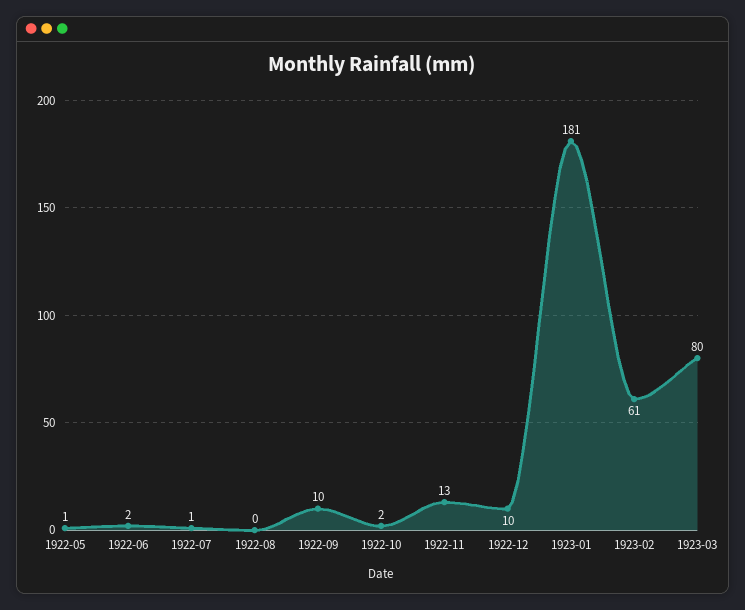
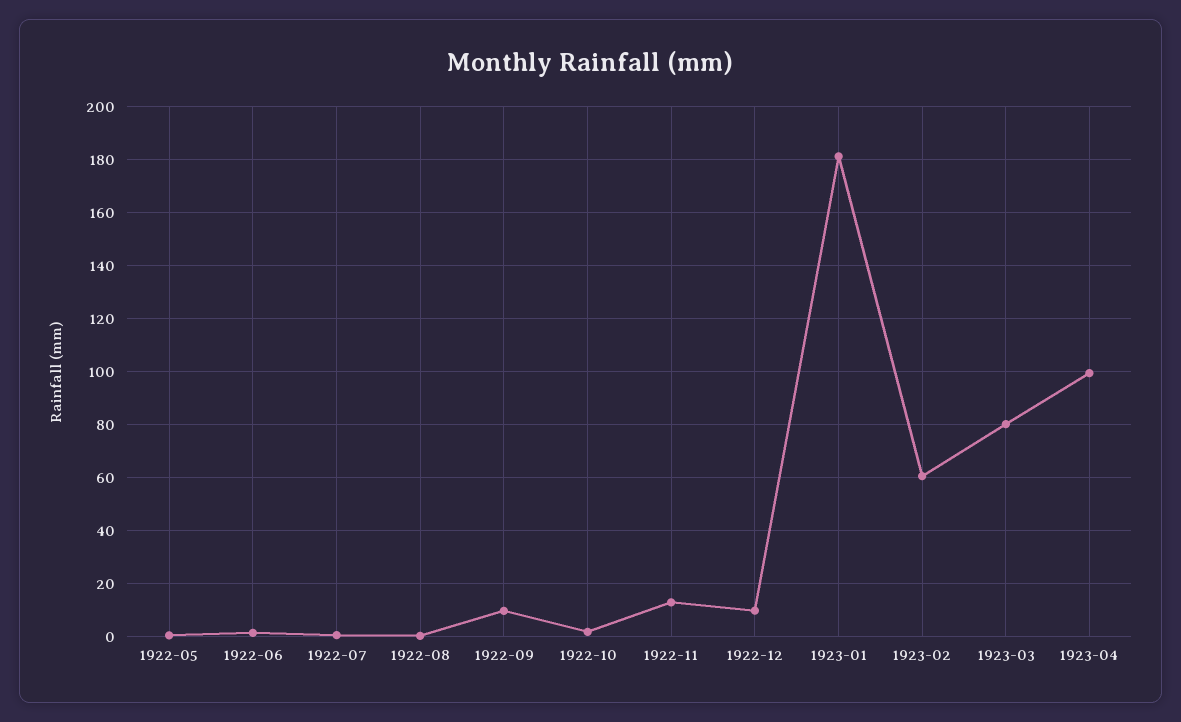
1923-04: none -> 100

